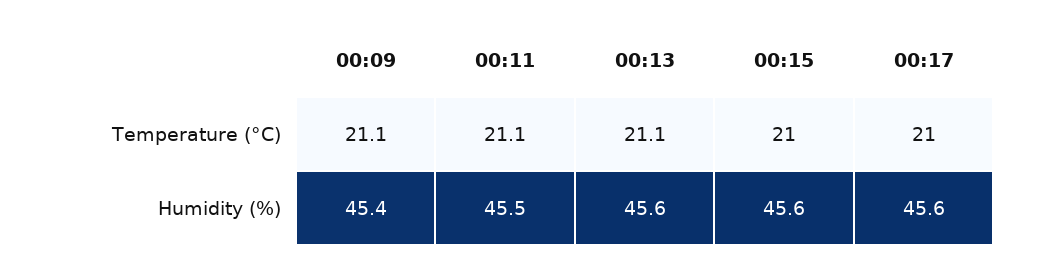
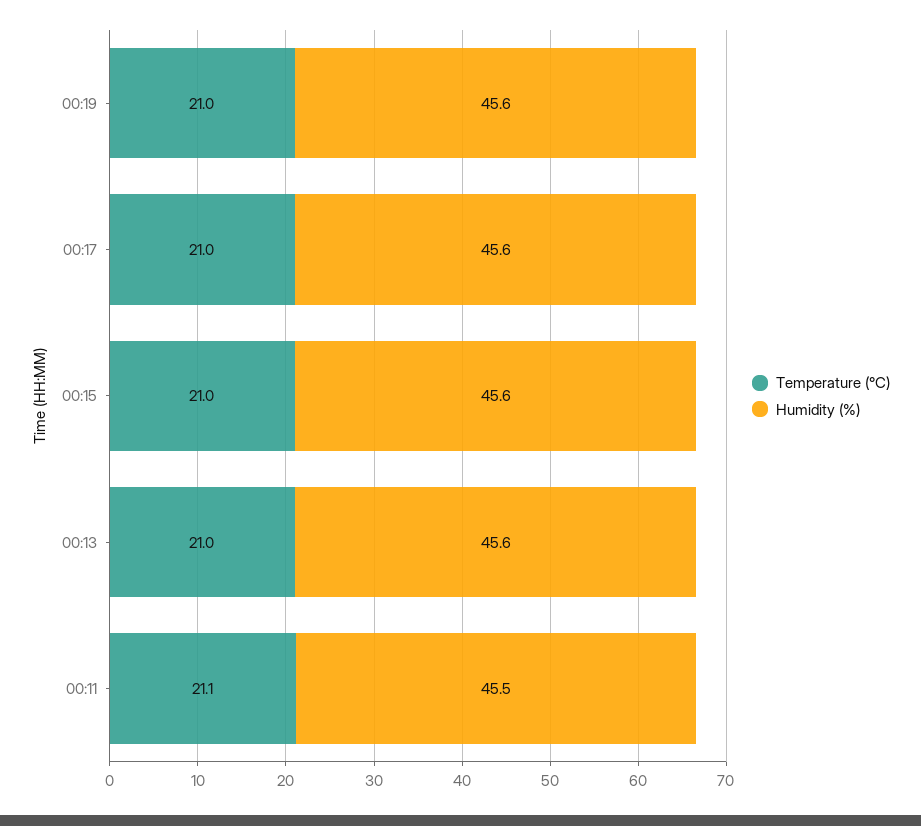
Temperature (°C), 00:09: 21.1 -> none
Temperature (°C), 00:13: 21.1 -> 21
Humidity (%), 00:09: 45.4 -> none
Temperature (°C), 00:19: none -> 21
Humidity (%), 00:19: none -> 45.6

